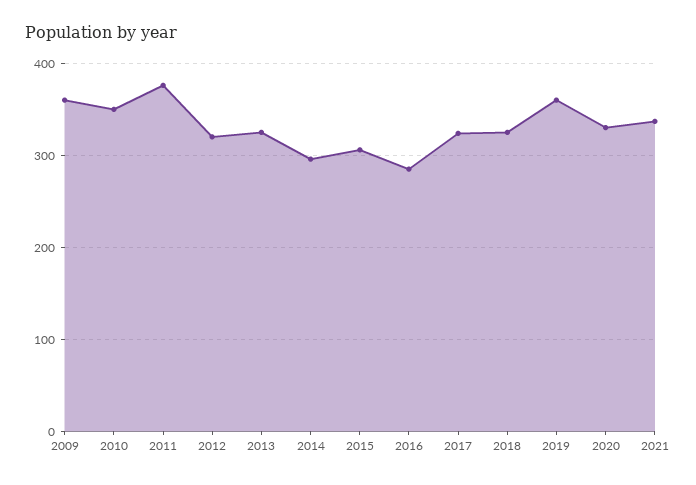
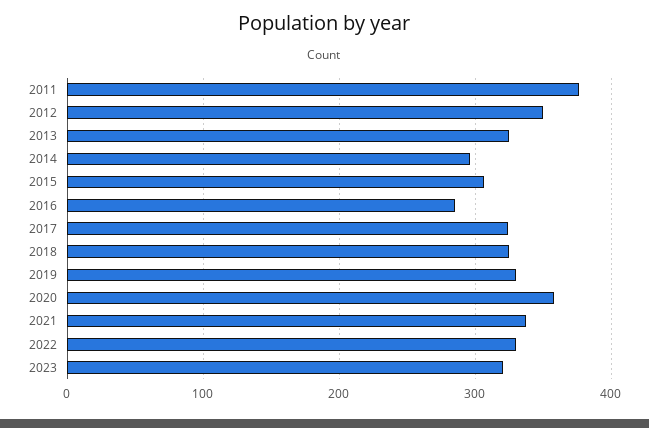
2009: 360 -> none
2010: 350 -> none
2012: 320 -> 350
2019: 360 -> 330
2020: 330 -> 360
2022: none -> 330
2023: none -> 320

